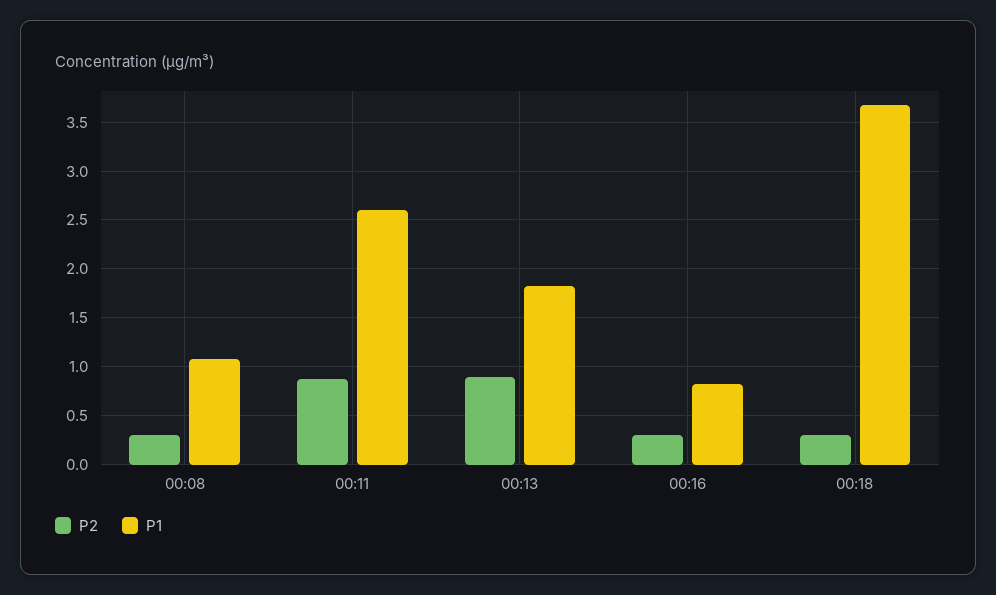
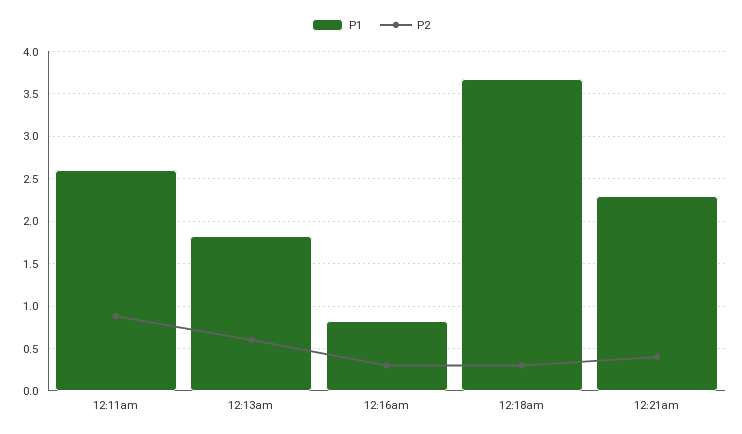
P2, 00:08: 0.3 -> none
P1, 00:08: 1.1 -> none
P2, 00:13: 0.9 -> 0.6
P1, 12:21am: none -> 2.3
P2, 12:21am: none -> 0.4

